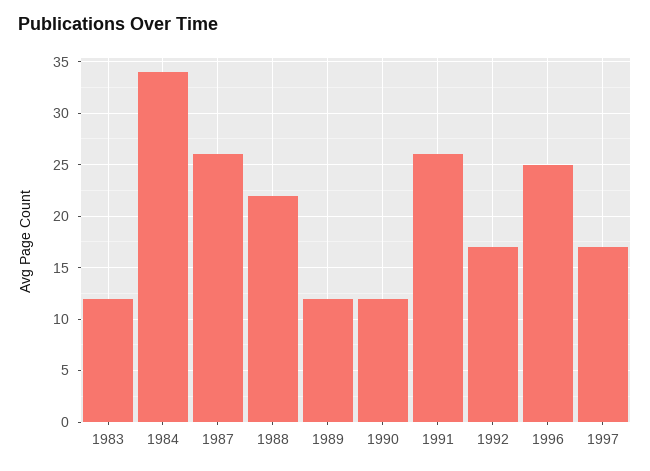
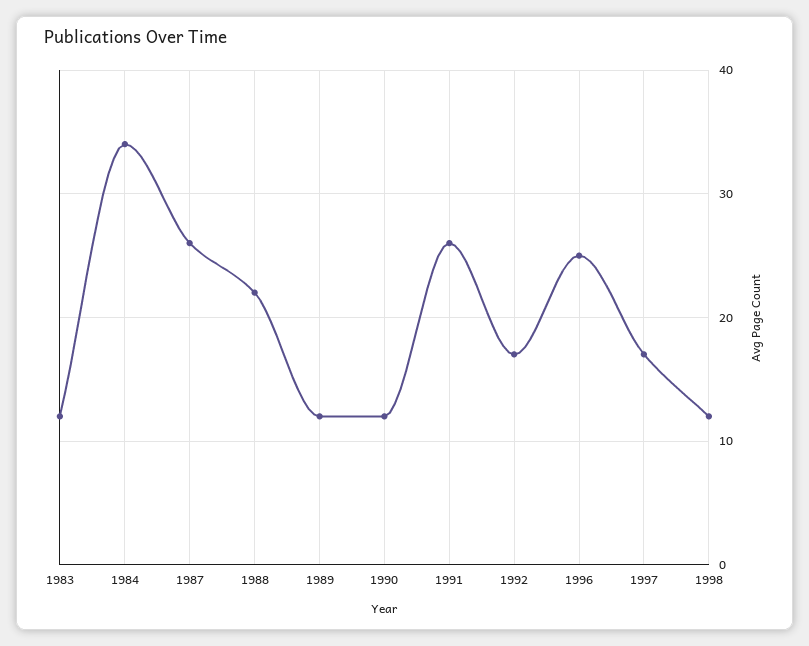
1998: none -> 12

